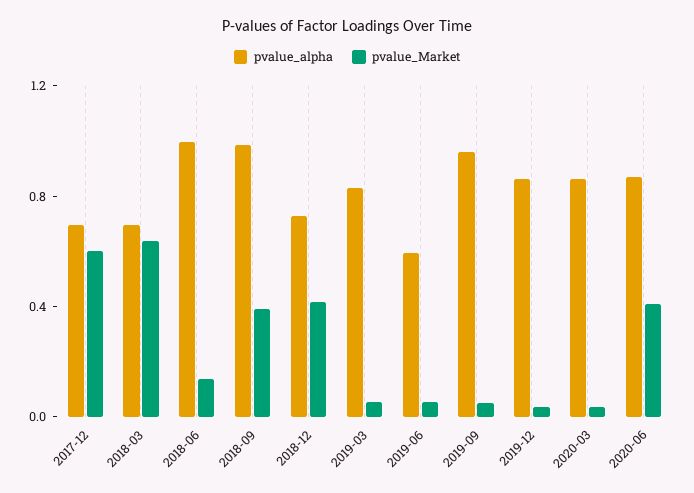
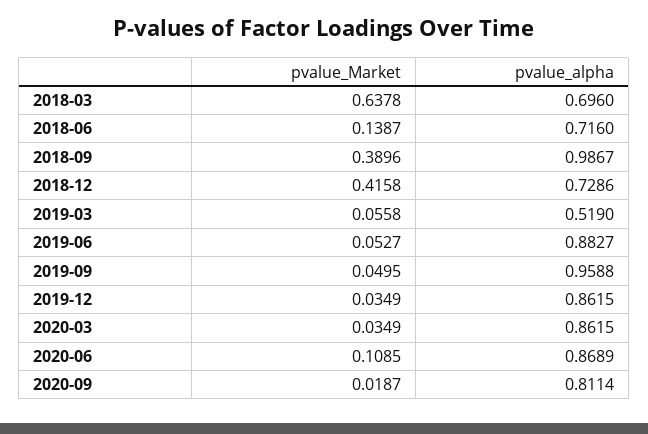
pvalue_alpha, 2017-12: 0.7 -> none
pvalue_Market, 2017-12: 0.6 -> none
pvalue_alpha, 2018-06: 1 -> 0.716
pvalue_alpha, 2019-03: 0.8 -> 0.519
pvalue_alpha, 2019-06: 0.6 -> 0.8827
pvalue_Market, 2020-06: 0.4 -> 0.1085
pvalue_Market, 2020-09: none -> 0.0187
pvalue_alpha, 2020-09: none -> 0.8114

